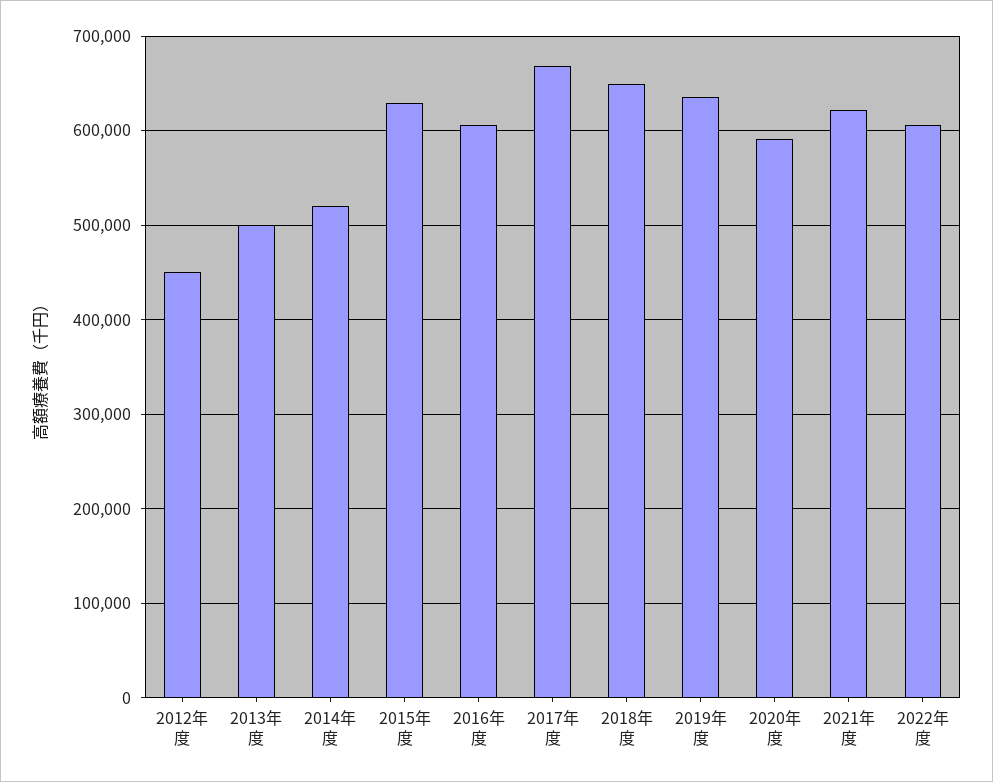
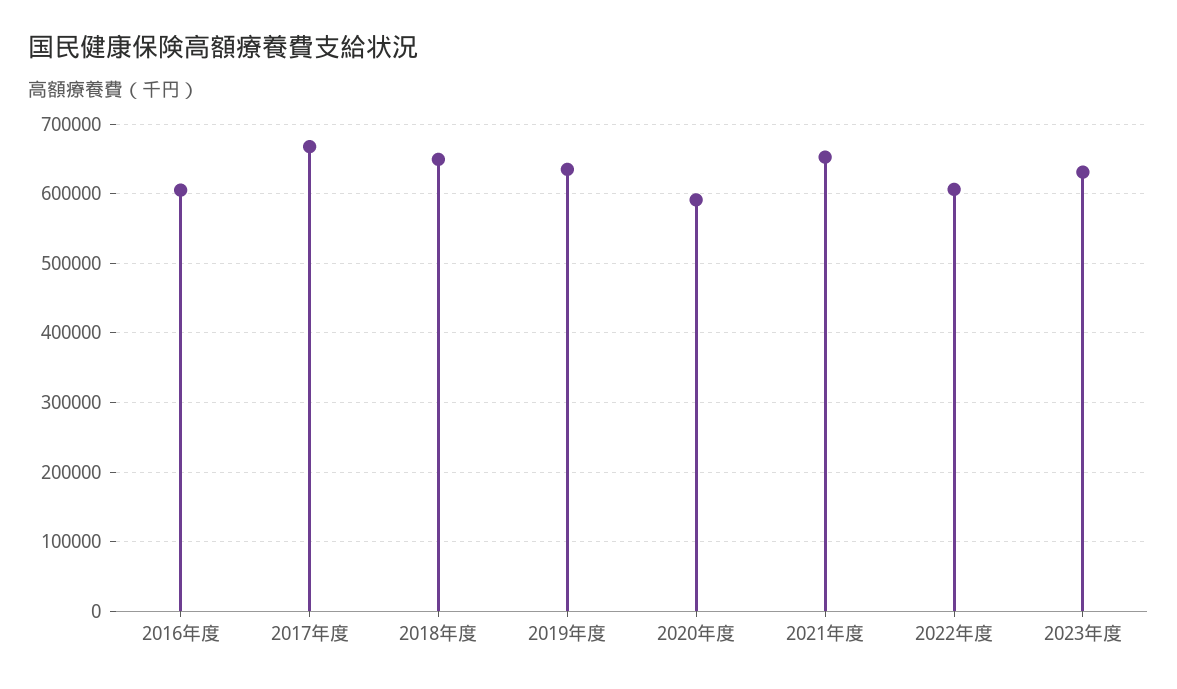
2012年度: 450000 -> none
2013年度: 500000 -> none
2014年度: 520000 -> none
2015年度: 630000 -> none
2021年度: 620000 -> 650000
2023年度: none -> 630000

